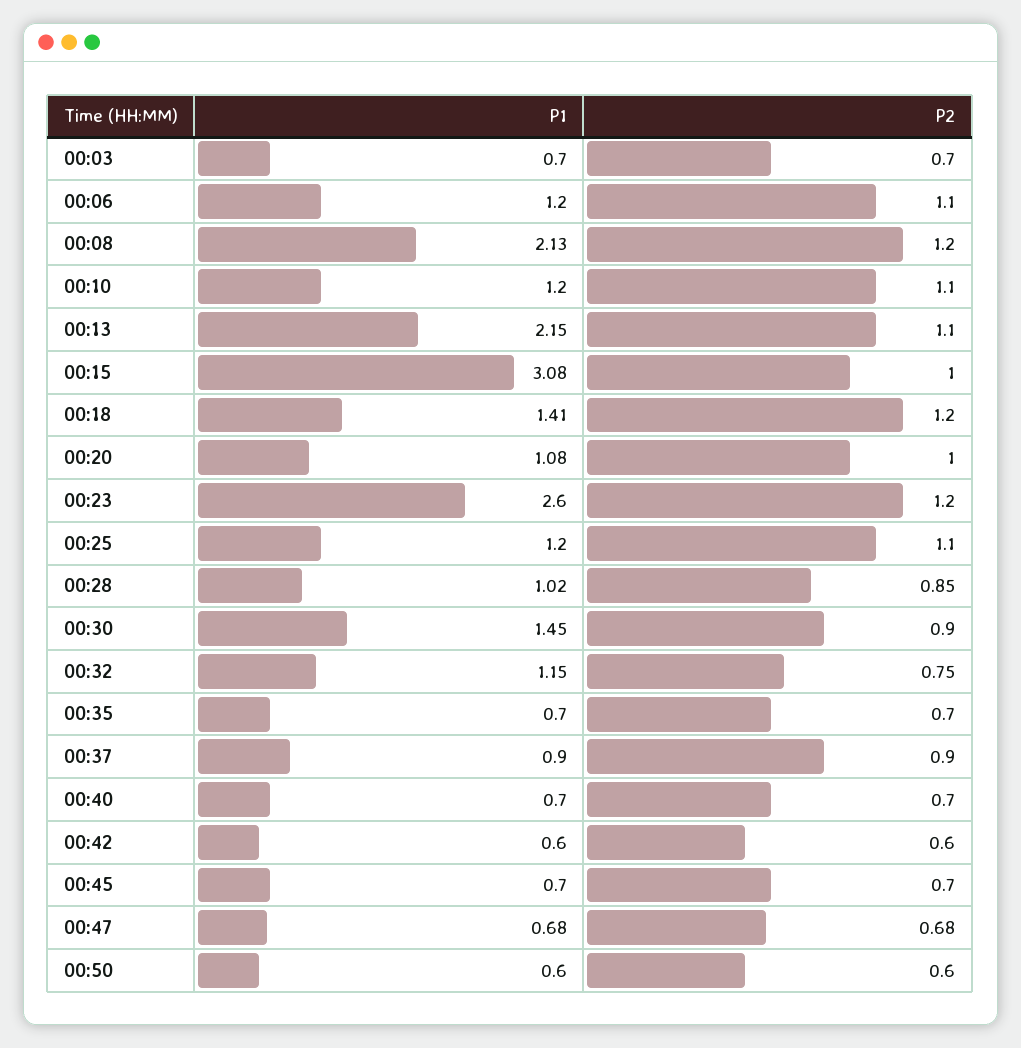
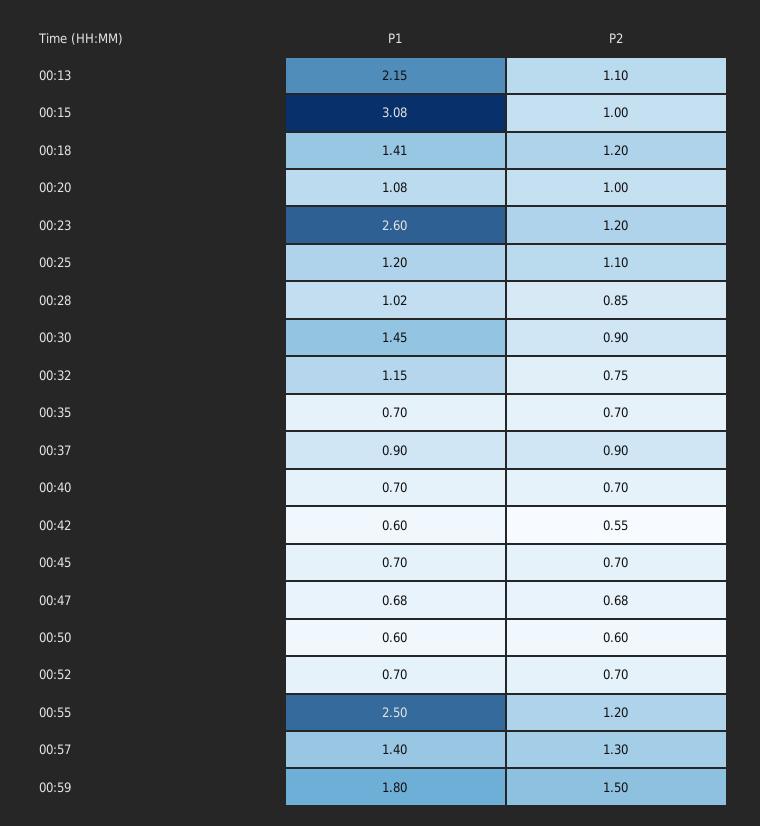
P1, 00:03: 0.7 -> none
P2, 00:03: 0.7 -> none
P1, 00:06: 1.2 -> none
P2, 00:06: 1.1 -> none
P1, 00:08: 2.13 -> none
P2, 00:08: 1.2 -> none
P1, 00:10: 1.2 -> none
P2, 00:10: 1.1 -> none
P2, 00:42: 0.6 -> 0.55
P1, 00:52: none -> 0.7
P2, 00:52: none -> 0.7
P1, 00:55: none -> 2.5
P2, 00:55: none -> 1.2
P1, 00:57: none -> 1.4
P2, 00:57: none -> 1.3
P1, 00:59: none -> 1.8
P2, 00:59: none -> 1.5

